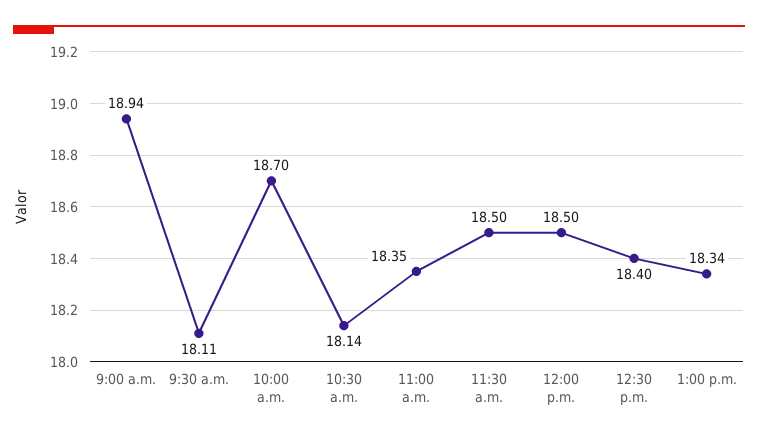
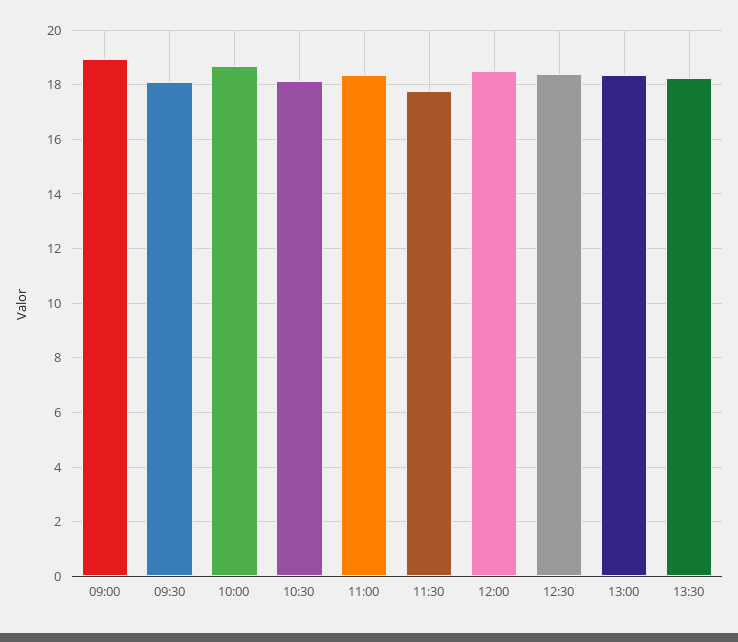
11:30 a.m.: 18.5 -> 17.75
13:30: none -> 18.25

